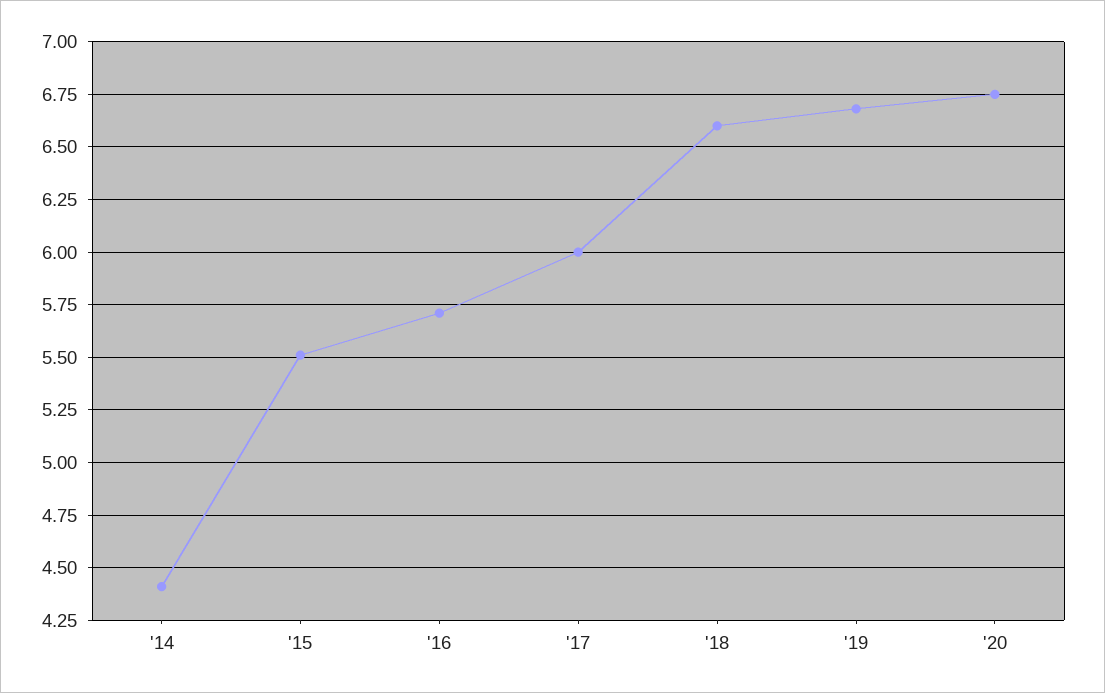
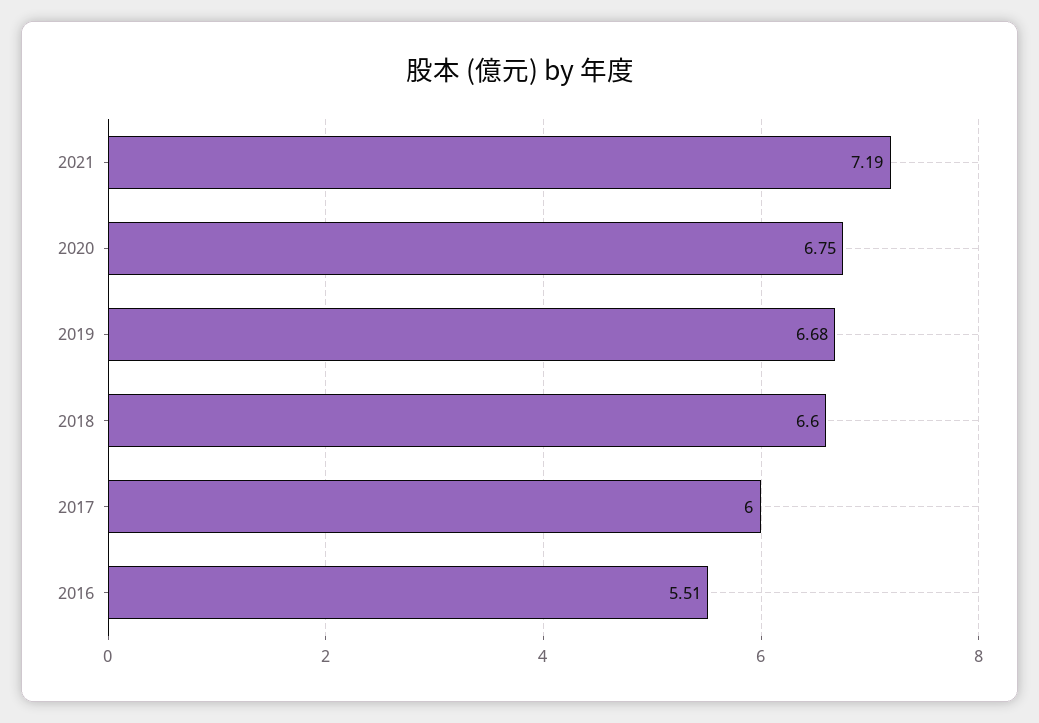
'14: 4.4 -> none
'15: 5.5 -> none
'16: 5.7 -> 5.51
2021: none -> 7.19

